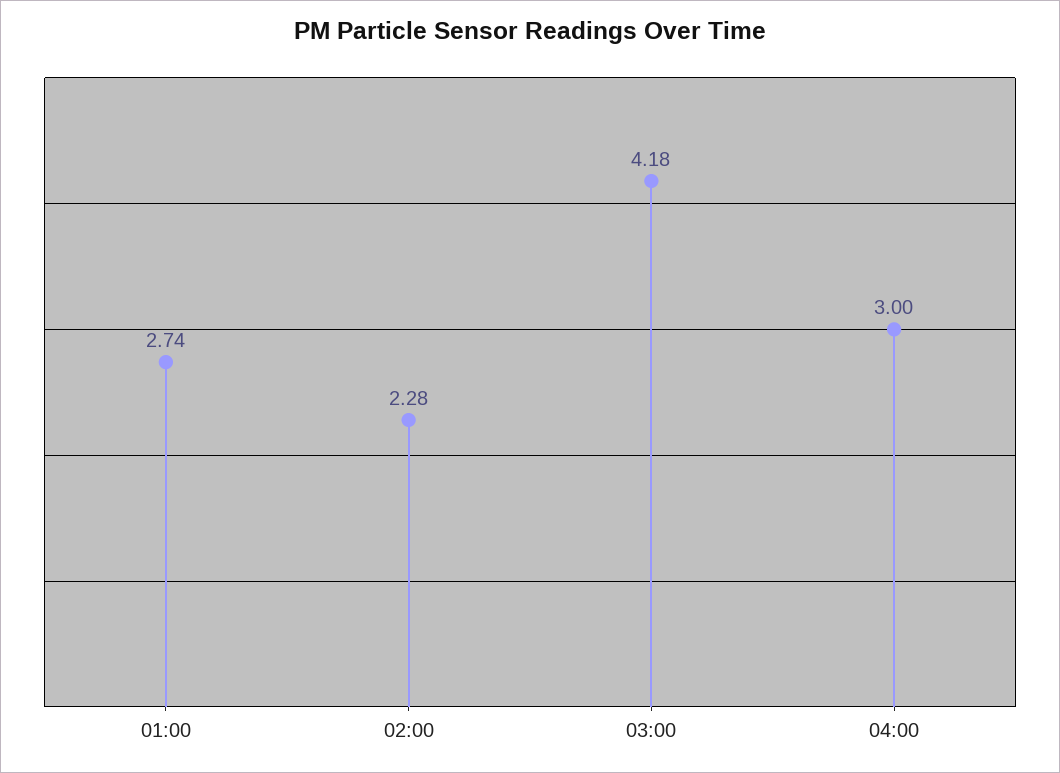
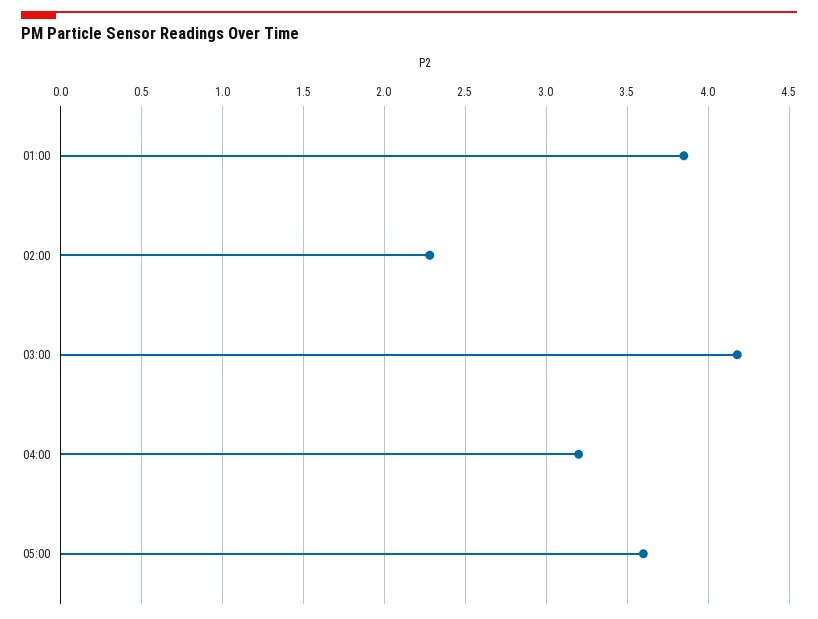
01:00: 2.74 -> 3.85
04:00: 3 -> 3.2
05:00: none -> 3.6

